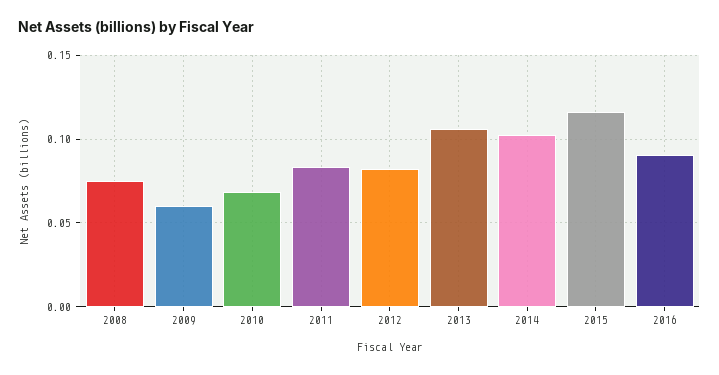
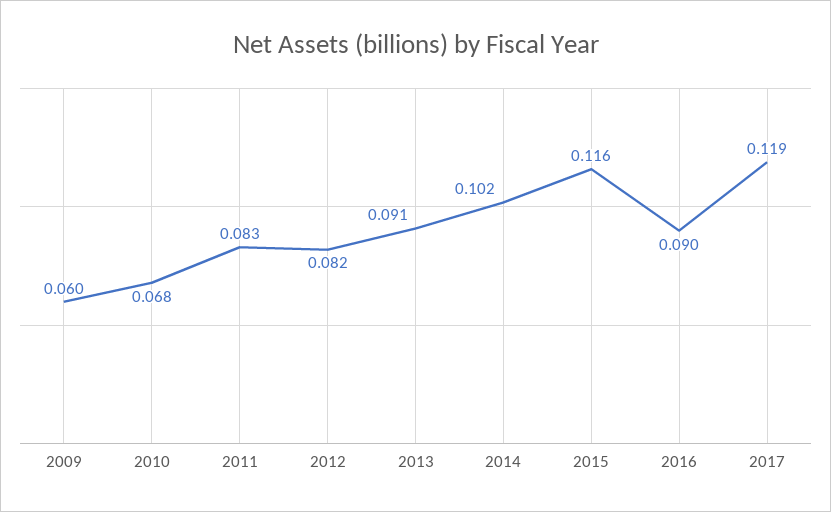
2008: 0.075 -> none
2013: 0.105 -> 0.091
2017: none -> 0.119

